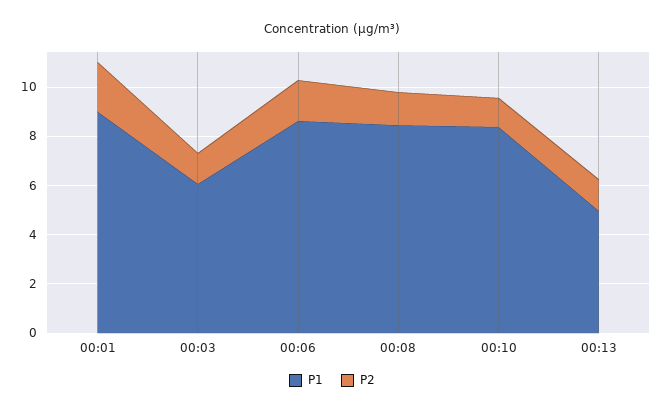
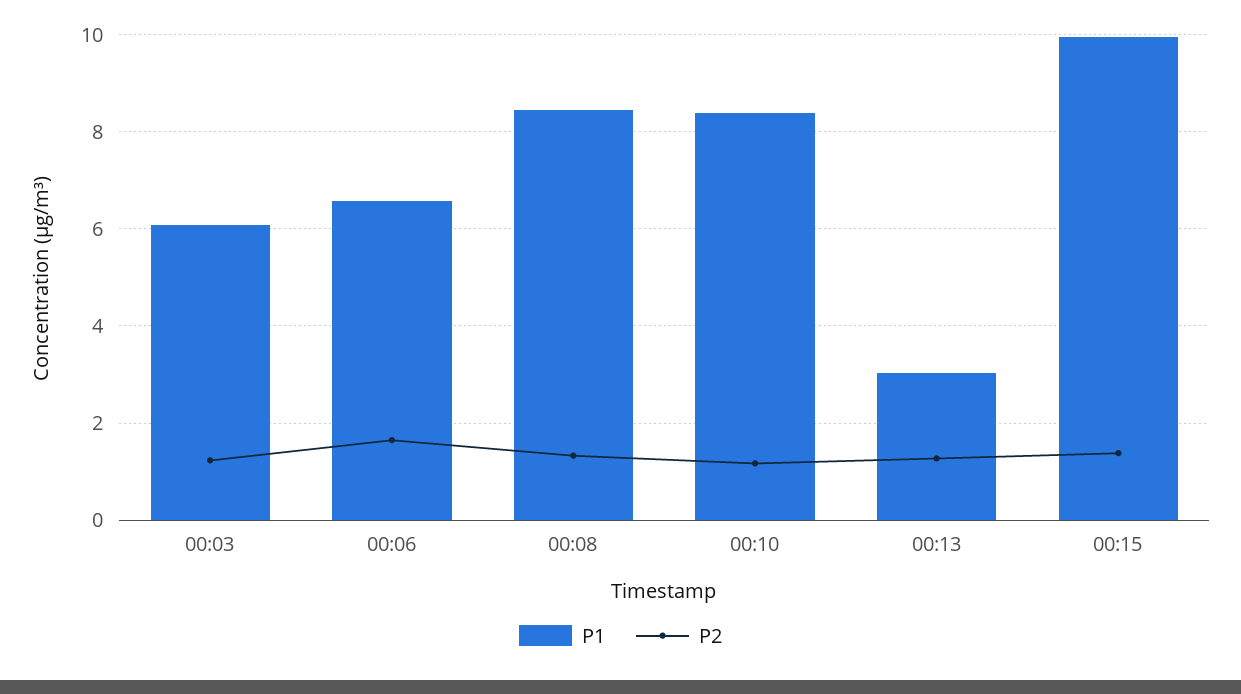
P1, 00:01: 9 -> none
P2, 00:01: 2 -> none
P1, 00:06: 8.5 -> 6.6
P1, 00:13: 5 -> 3
P1, 00:15: none -> 10
P2, 00:15: none -> 1.4

